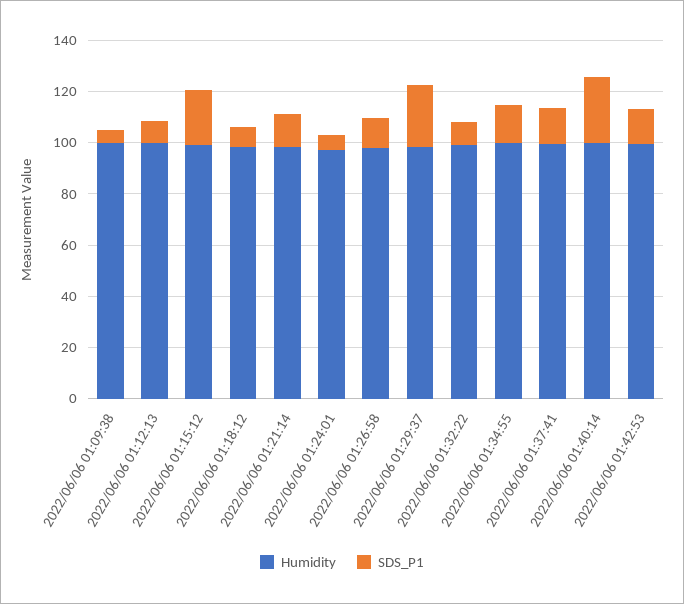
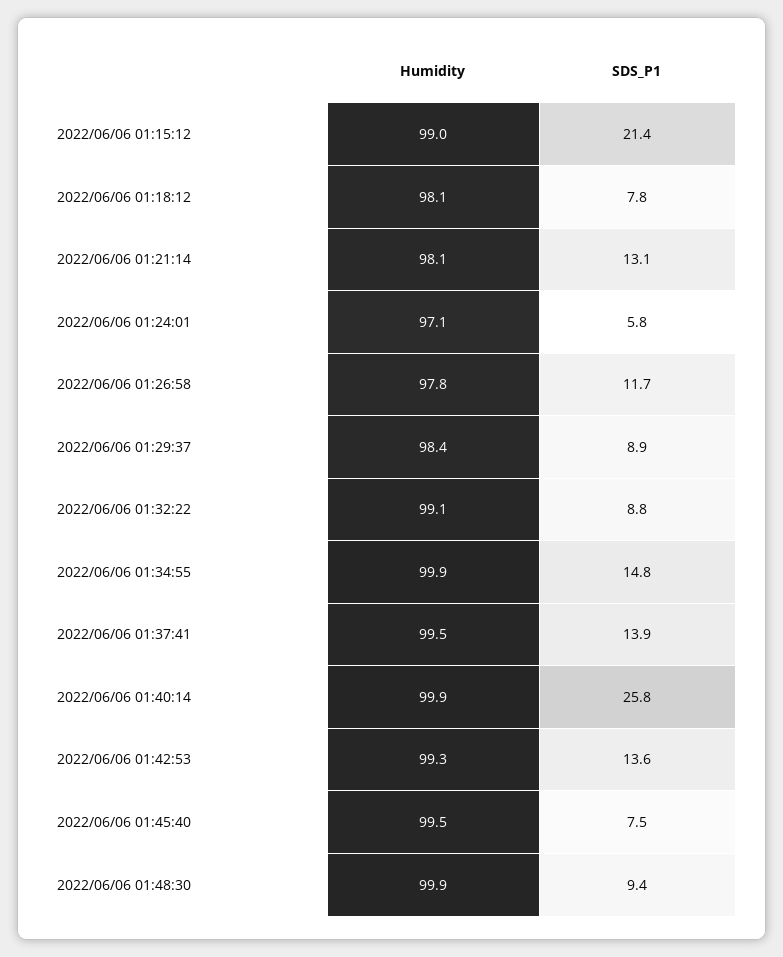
Humidity, 2022/06/06 01:09:38: 100 -> none
SDS_P1, 2022/06/06 01:09:38: 5 -> none
Humidity, 2022/06/06 01:12:13: 100 -> none
SDS_P1, 2022/06/06 01:12:13: 10 -> none
SDS_P1, 2022/06/06 01:29:37: 25 -> 8.9
Humidity, 2022/06/06 01:45:40: none -> 99.5
SDS_P1, 2022/06/06 01:45:40: none -> 7.5
Humidity, 2022/06/06 01:48:30: none -> 99.9
SDS_P1, 2022/06/06 01:48:30: none -> 9.4

